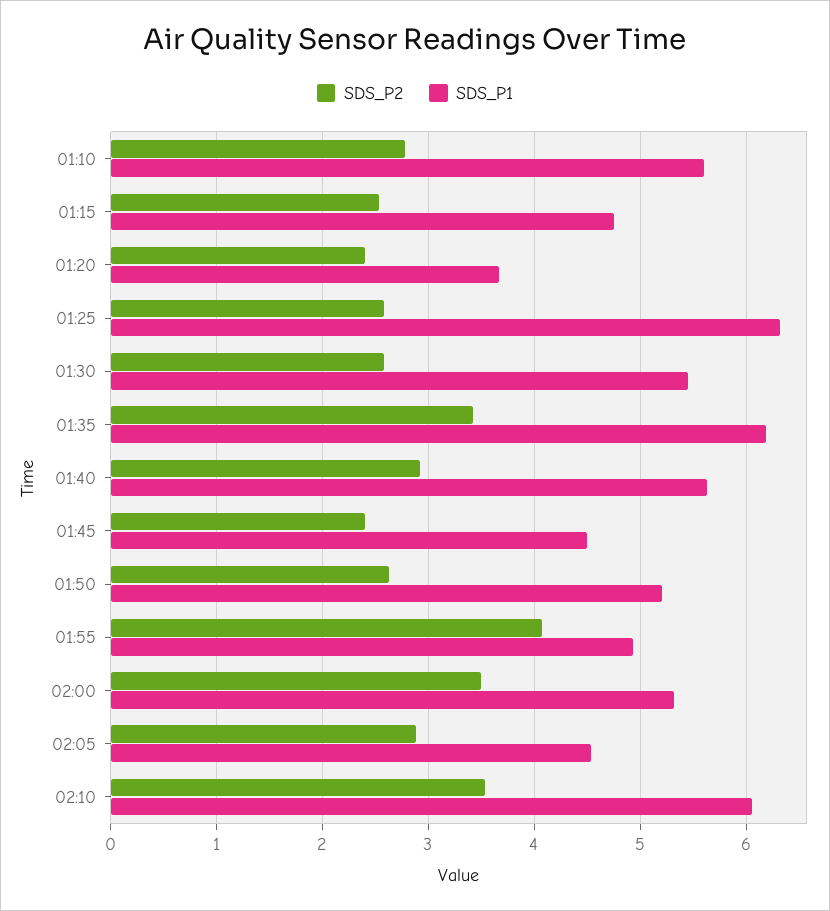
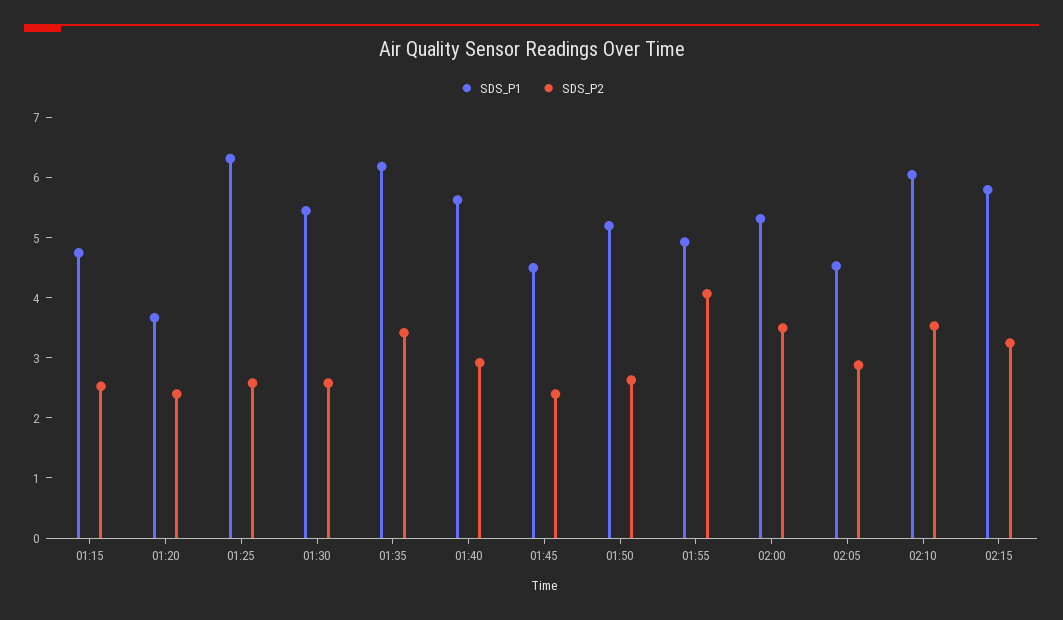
SDS_P2, 01:10: 2.8 -> none
SDS_P1, 01:10: 5.6 -> none
SDS_P1, 02:15: none -> 5.8
SDS_P2, 02:15: none -> 3.2

